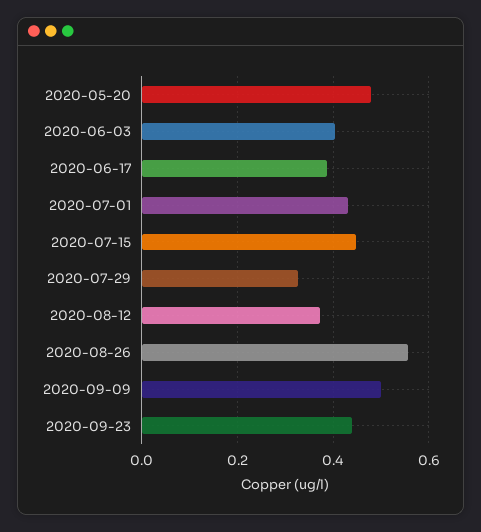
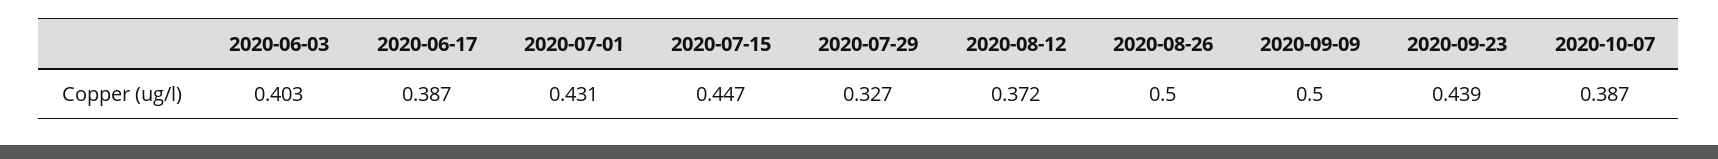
2020-05-20: 0.48 -> none
2020-08-26: 0.56 -> 0.5
2020-10-07: none -> 0.387

